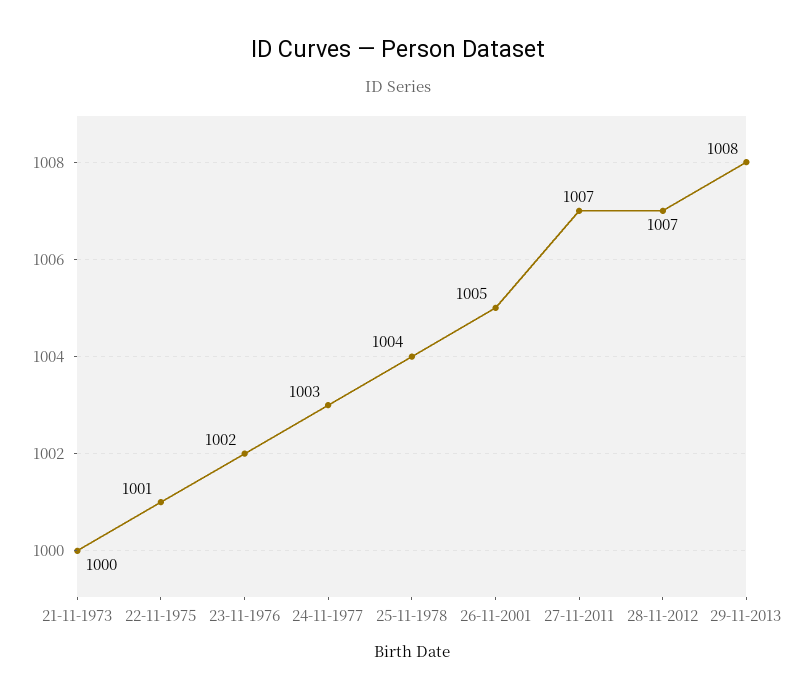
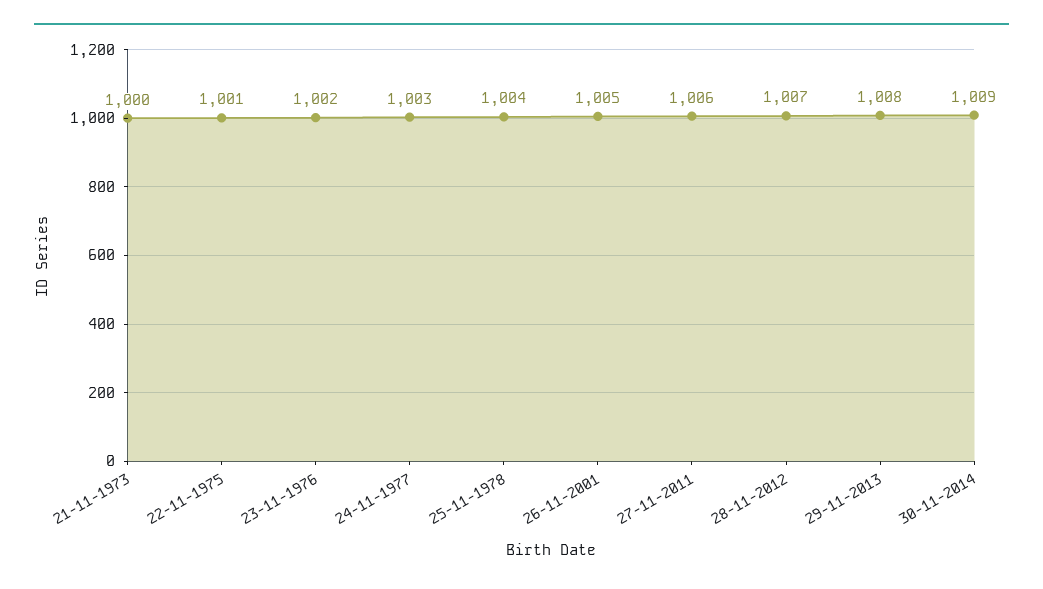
27-11-2011: 1007 -> 1006
30-11-2014: none -> 1009

